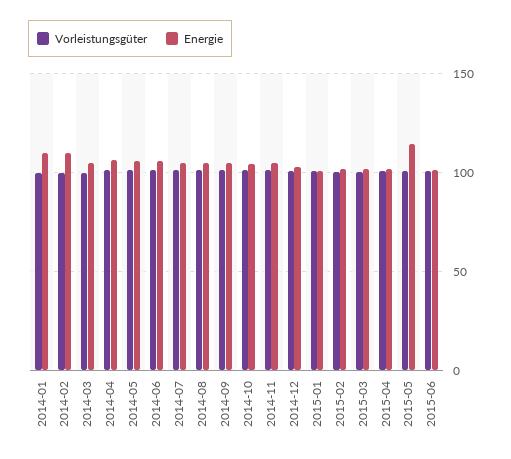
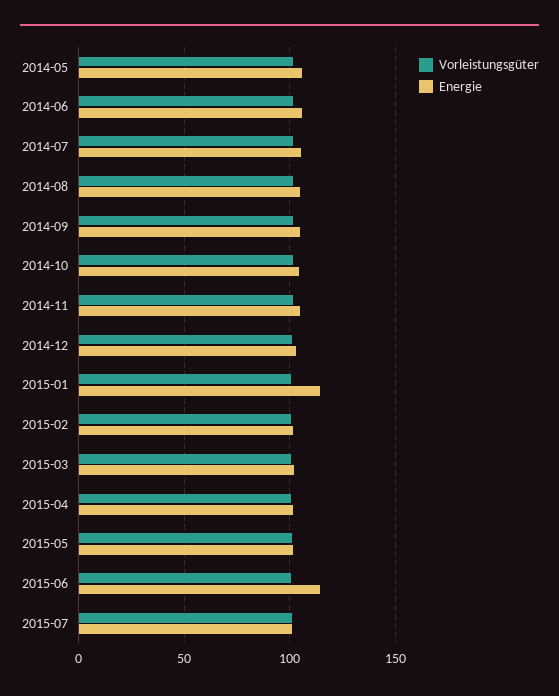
Vorleistungsgüter, 2014-01: 100 -> none
Energie, 2014-01: 110 -> none
Vorleistungsgüter, 2014-02: 100 -> none
Energie, 2014-02: 110 -> none
Vorleistungsgüter, 2014-03: 100 -> none
Energie, 2014-03: 105 -> none
Vorleistungsgüter, 2014-04: 100 -> none
Energie, 2014-04: 105 -> none
Energie, 2015-01: 100 -> 115
Energie, 2015-05: 115 -> 100
Energie, 2015-06: 100 -> 115
Vorleistungsgüter, 2015-07: none -> 100
Energie, 2015-07: none -> 100

